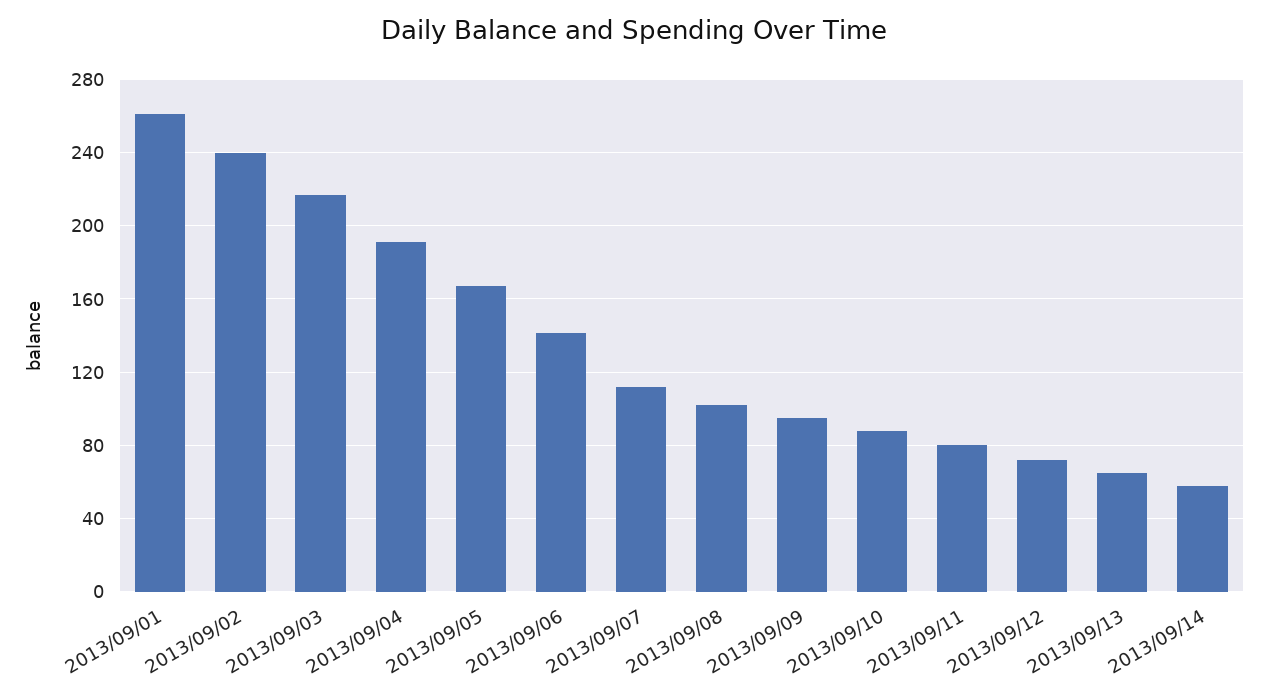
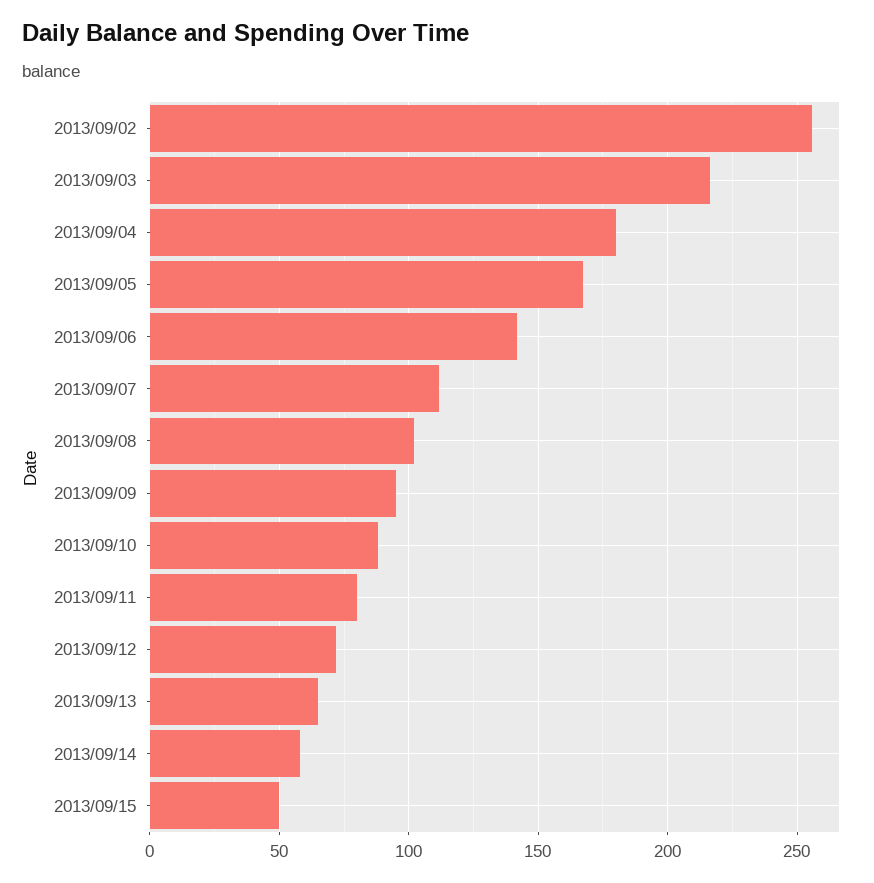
2013/09/01: 260 -> none
2013/09/02: 240 -> 255
2013/09/04: 190 -> 180
2013/09/15: none -> 50

